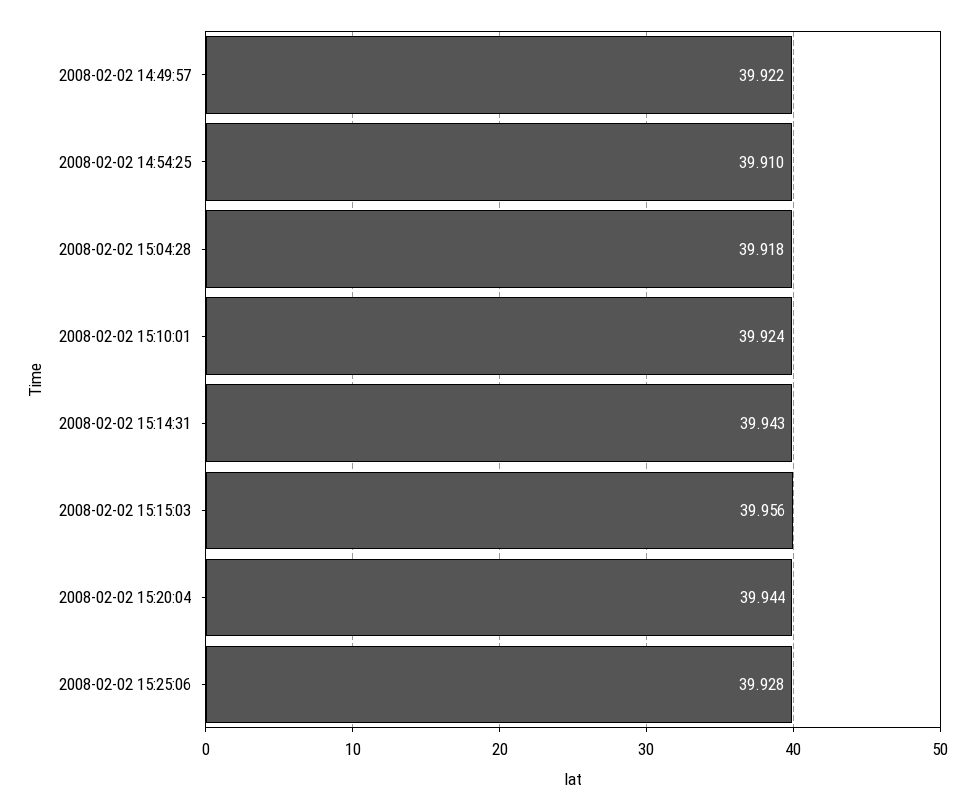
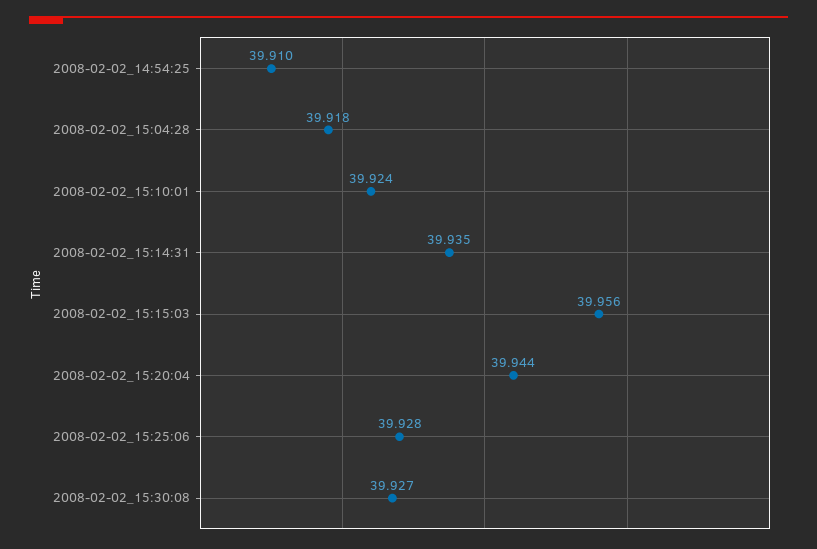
2008-02-02 14:49:57: 39.922 -> none
2008-02-02 15:14:31: 39.943 -> 39.935
2008-02-02_15:30:08: none -> 39.927

